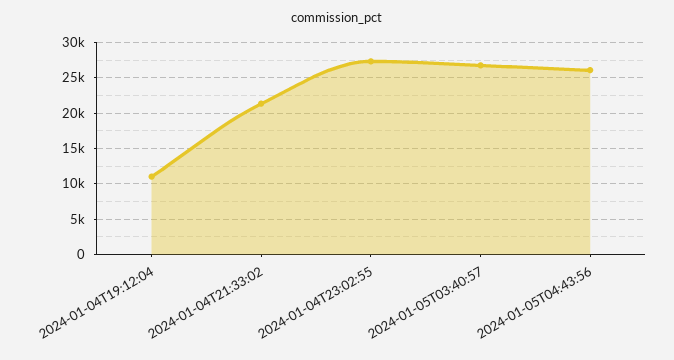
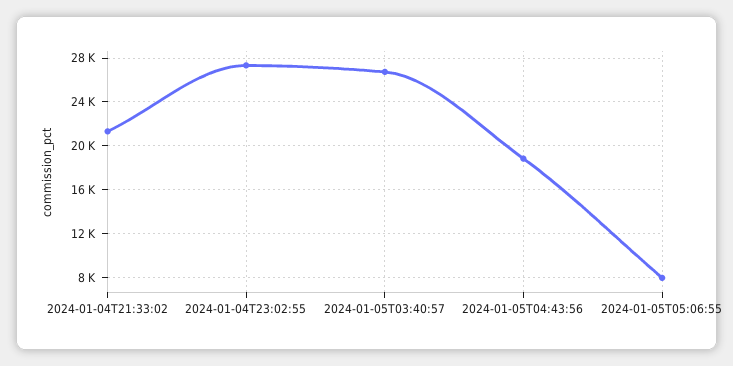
2024-01-04T19:12:04: 11000 -> none
2024-01-05T04:43:56: 26000 -> 19000
2024-01-05T05:06:55: none -> 8000

